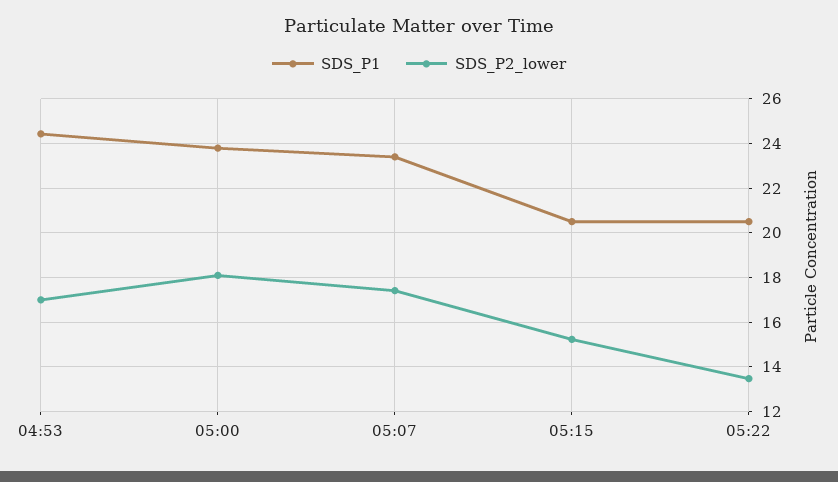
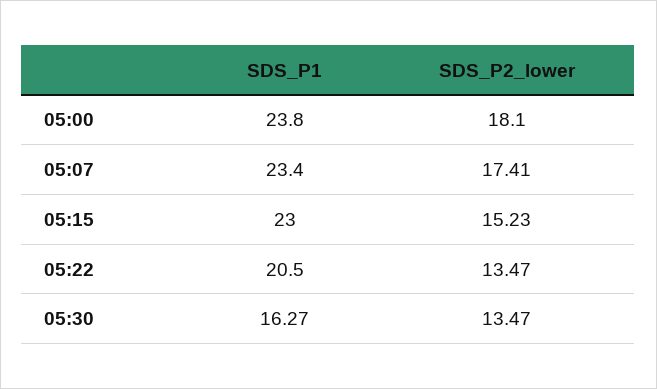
SDS_P1, 04:53: 24.5 -> none
SDS_P2_lower, 04:53: 17 -> none
SDS_P1, 05:15: 20.5 -> 23
SDS_P1, 05:30: none -> 16.27
SDS_P2_lower, 05:30: none -> 13.47

